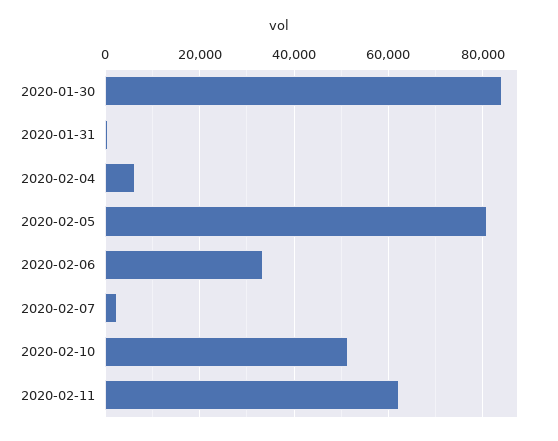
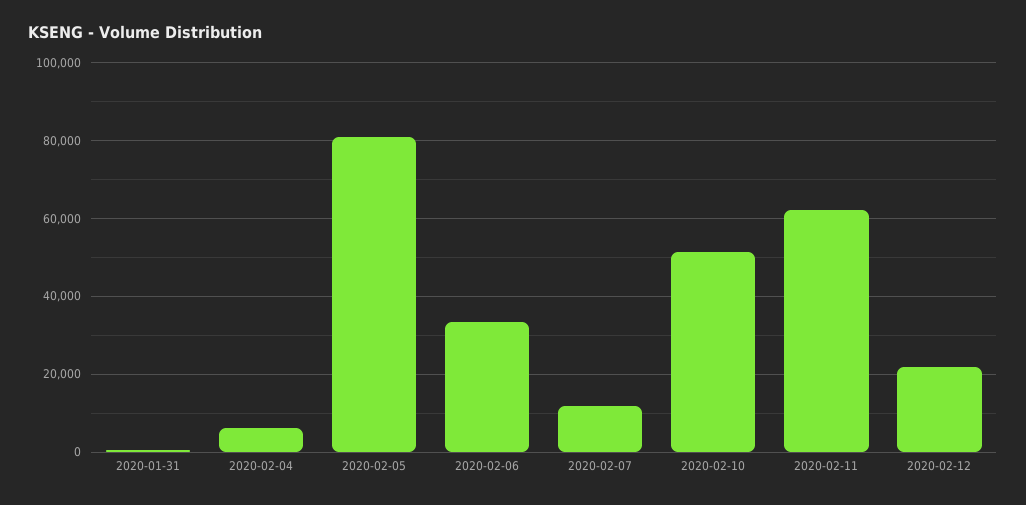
2020-01-30: 84000 -> none
2020-02-07: 2000 -> 12000
2020-02-12: none -> 22000

